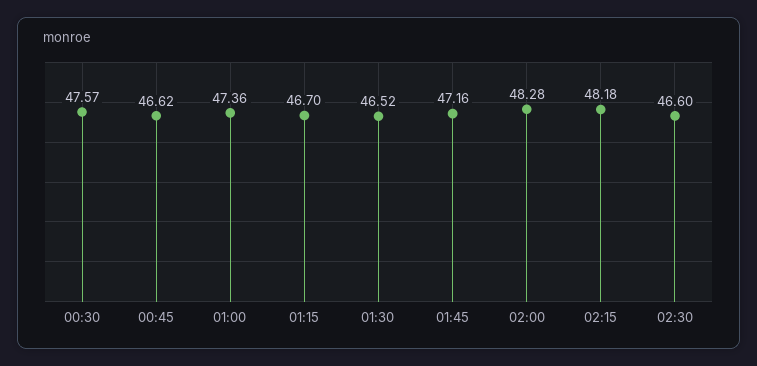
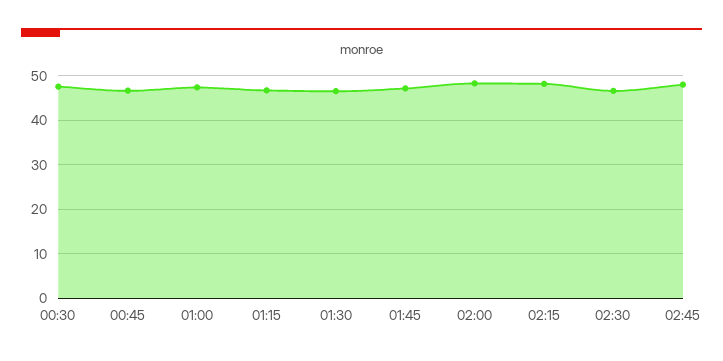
02:45: none -> 48

